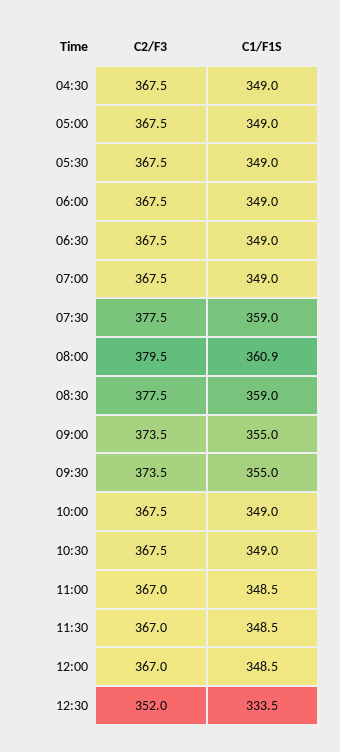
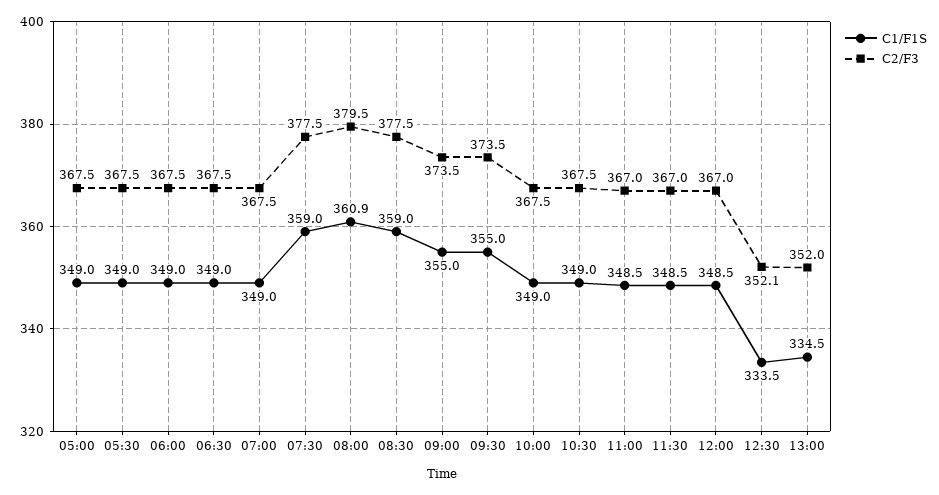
C2/F3, 04:30: 367.5 -> none
C1/F1S, 04:30: 349 -> none
C2/F3, 12:30: 352 -> 352.1
C1/F1S, 13:00: none -> 334.5
C2/F3, 13:00: none -> 352

